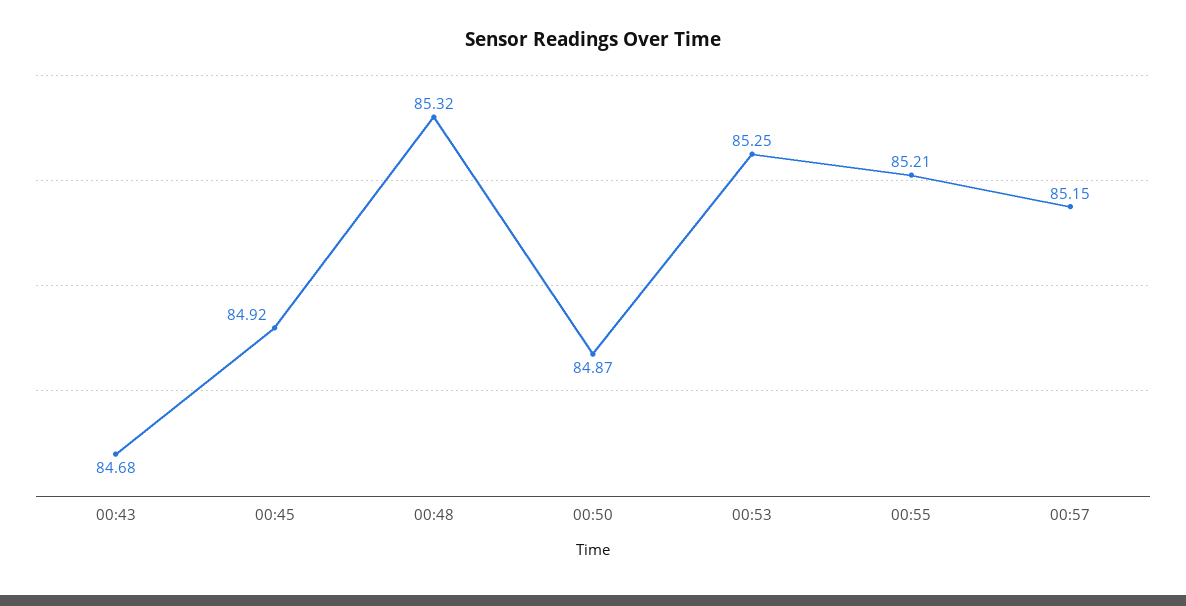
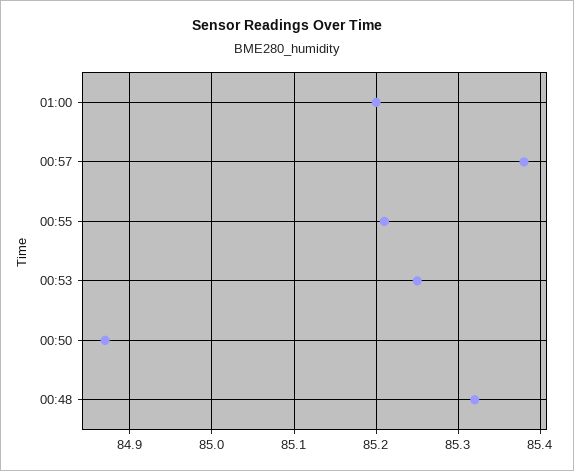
00:43: 84.68 -> none
00:45: 84.92 -> none
00:57: 85.15 -> 85.38
01:00: none -> 85.2

